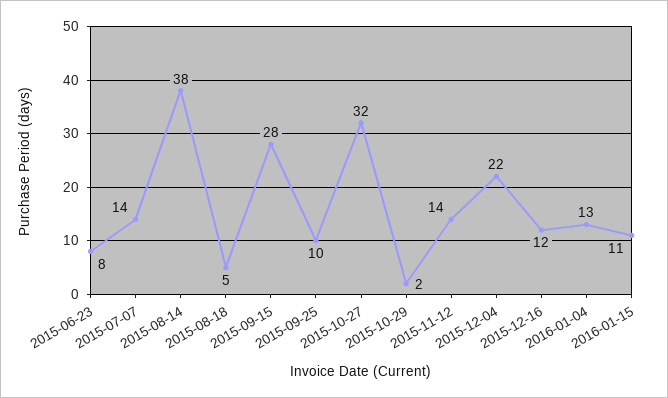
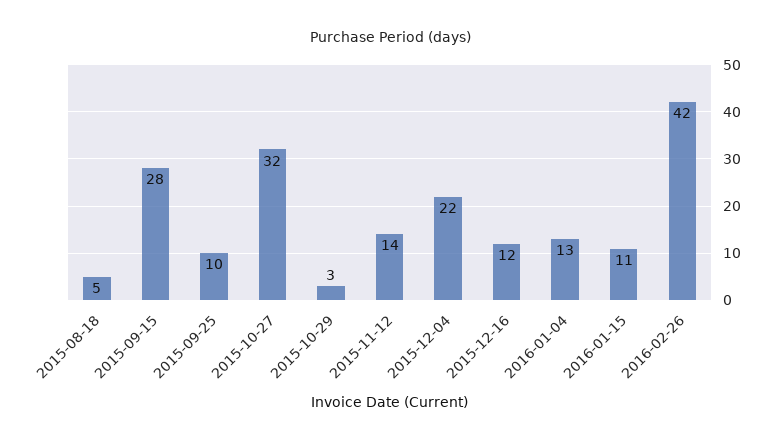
2015-06-23: 8 -> none
2015-07-07: 14 -> none
2015-08-14: 38 -> none
2015-10-29: 2 -> 3
2016-02-26: none -> 42

